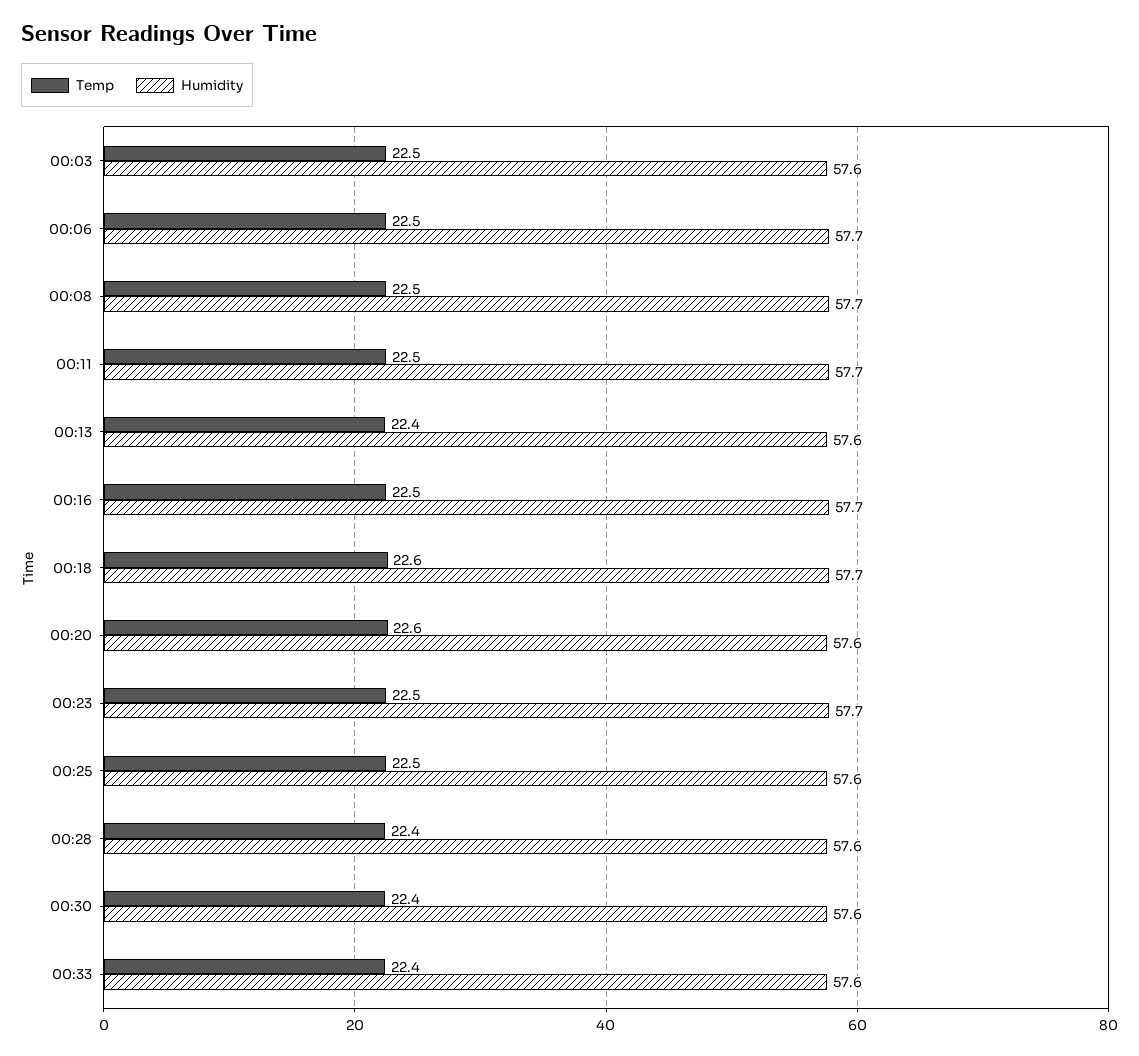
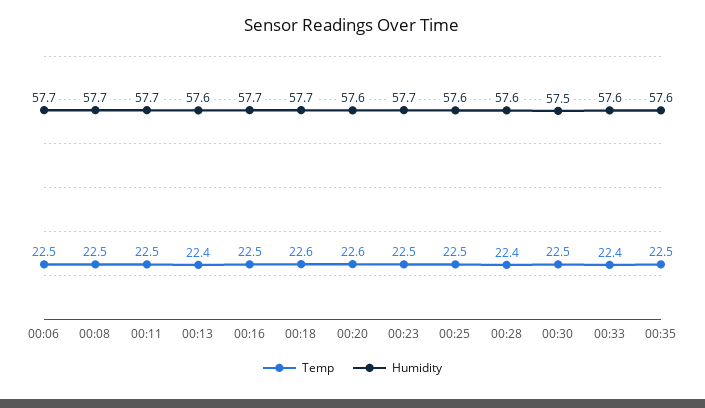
Temp, 00:03: 22.5 -> none
Humidity, 00:03: 57.6 -> none
Temp, 00:30: 22.4 -> 22.5
Humidity, 00:30: 57.6 -> 57.5
Temp, 00:35: none -> 22.5
Humidity, 00:35: none -> 57.6

